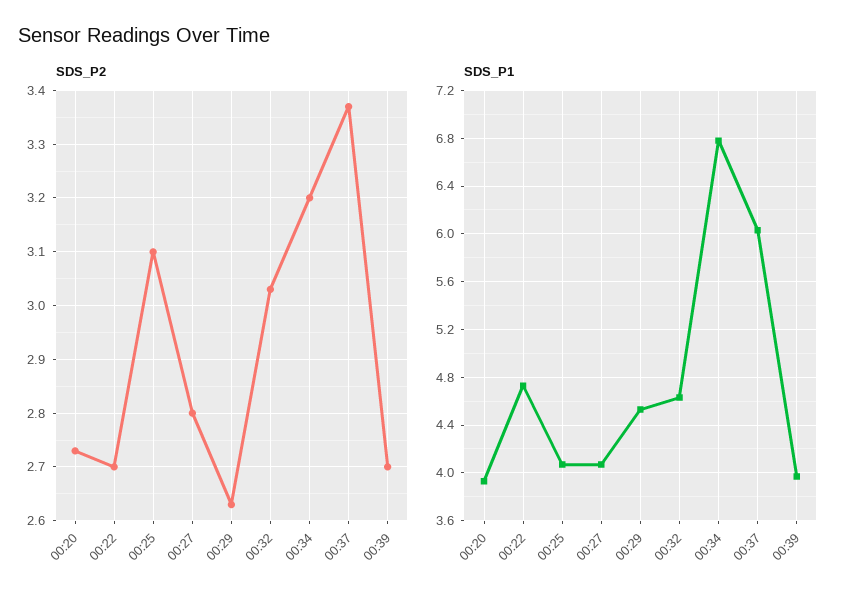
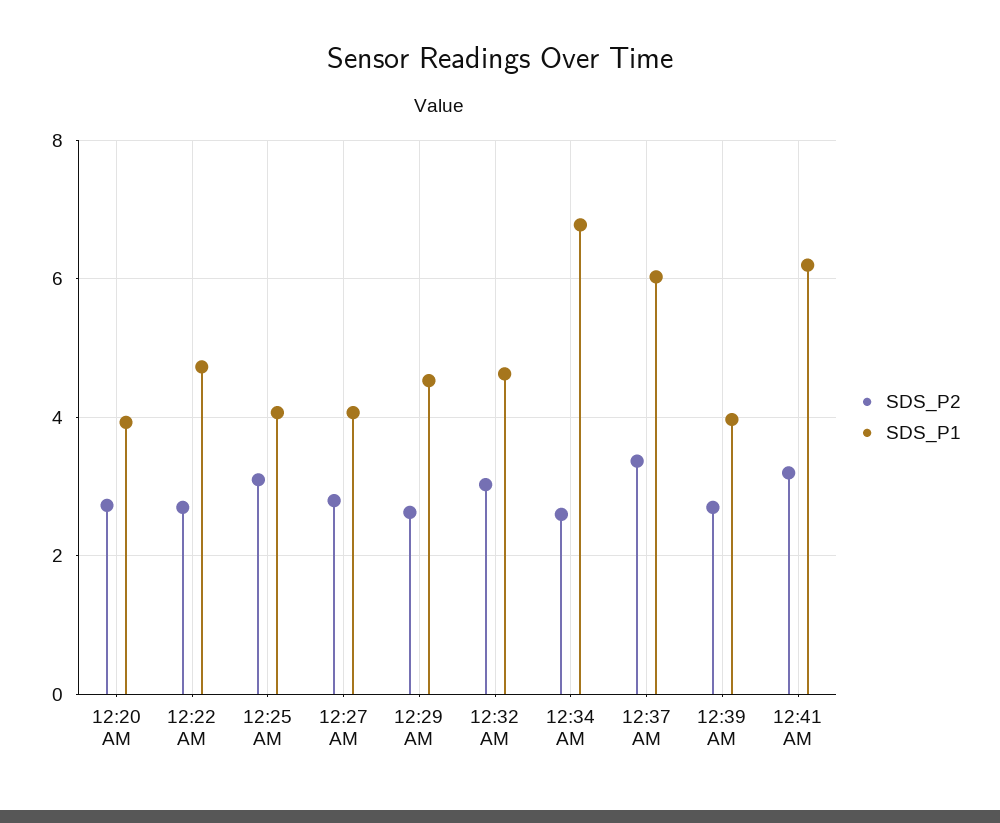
SDS_P2, 00:34: 3.2 -> 2.6
SDS_P2, 12:41 AM: none -> 3.2
SDS_P1, 12:41 AM: none -> 6.2

